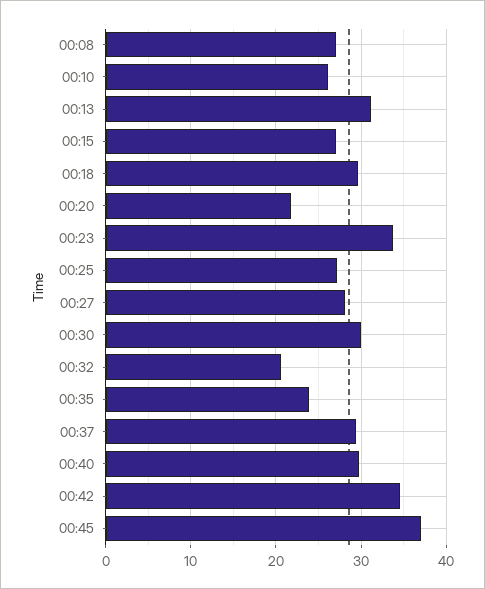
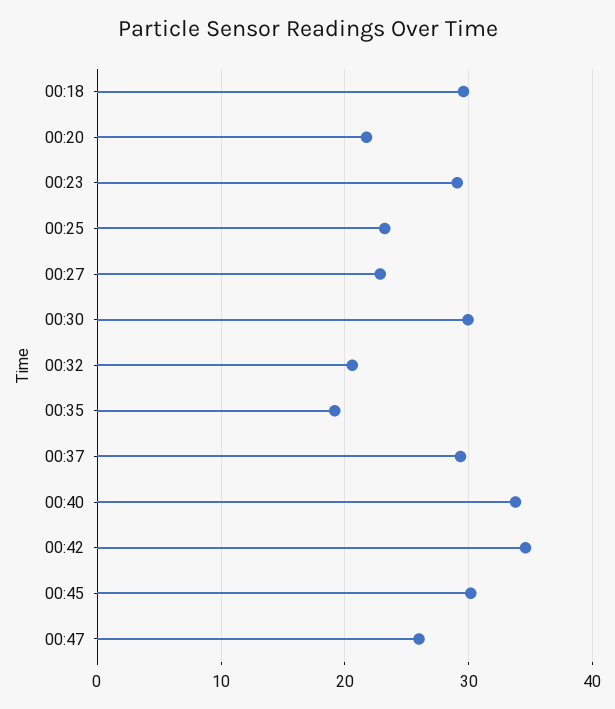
00:08: 27 -> none
00:10: 26 -> none
00:13: 31 -> none
00:15: 27 -> none
00:23: 34 -> 29
00:25: 27 -> 23
00:27: 28 -> 23
00:35: 24 -> 19
00:40: 30 -> 34
00:45: 37 -> 30
00:47: none -> 26

